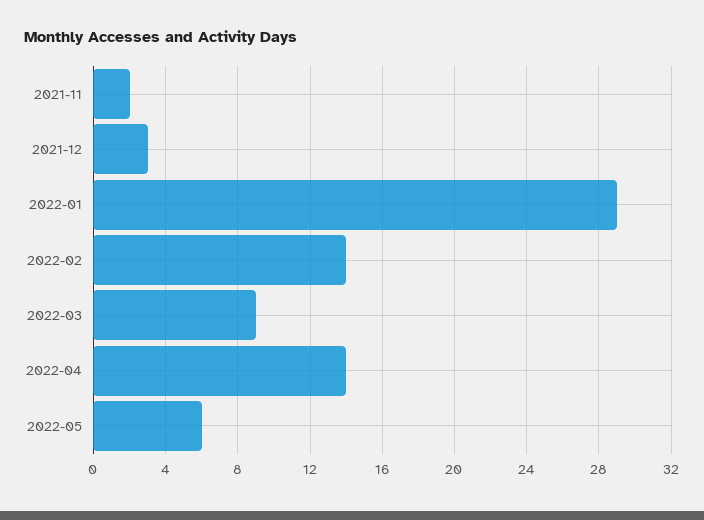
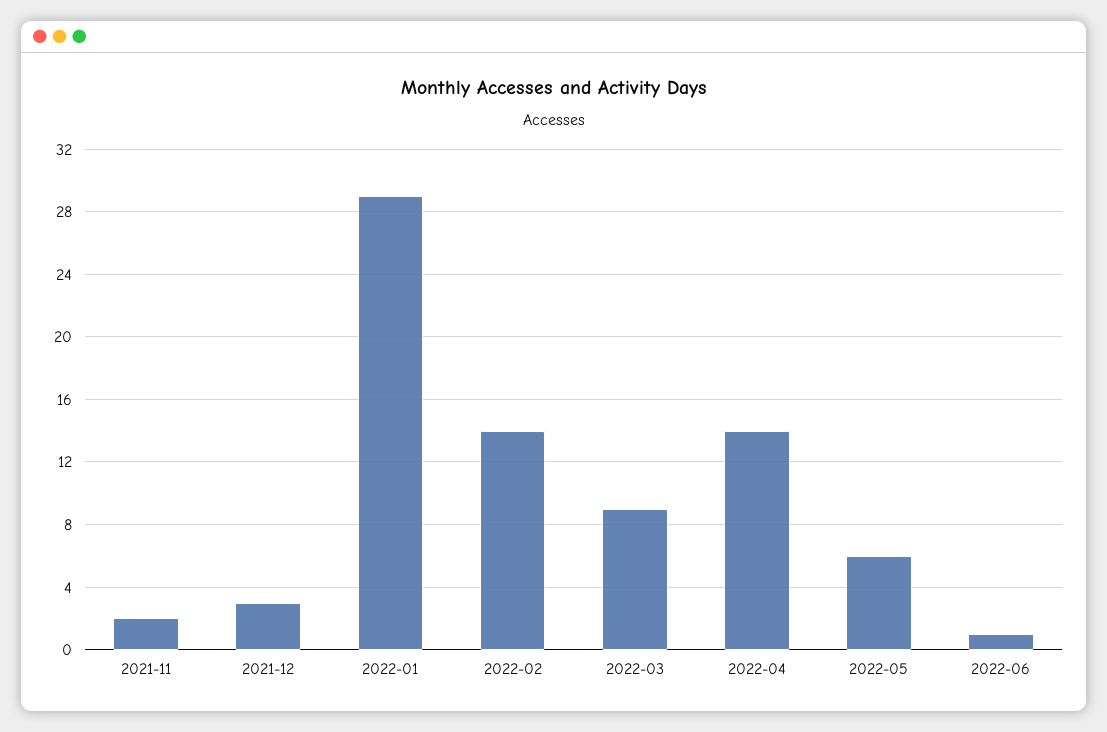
2022-06: none -> 1

